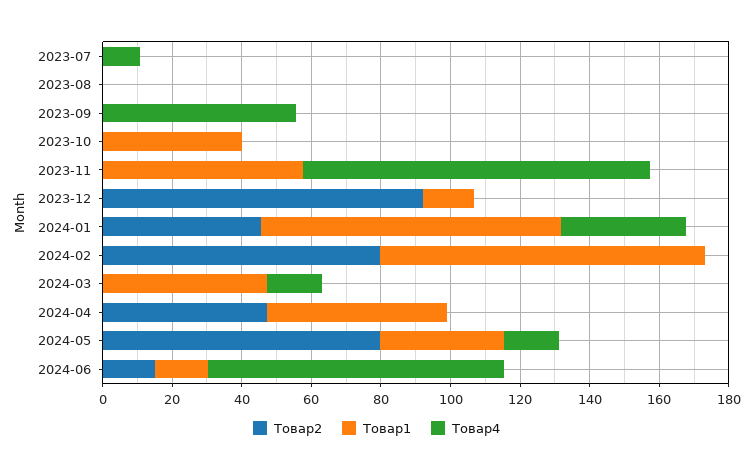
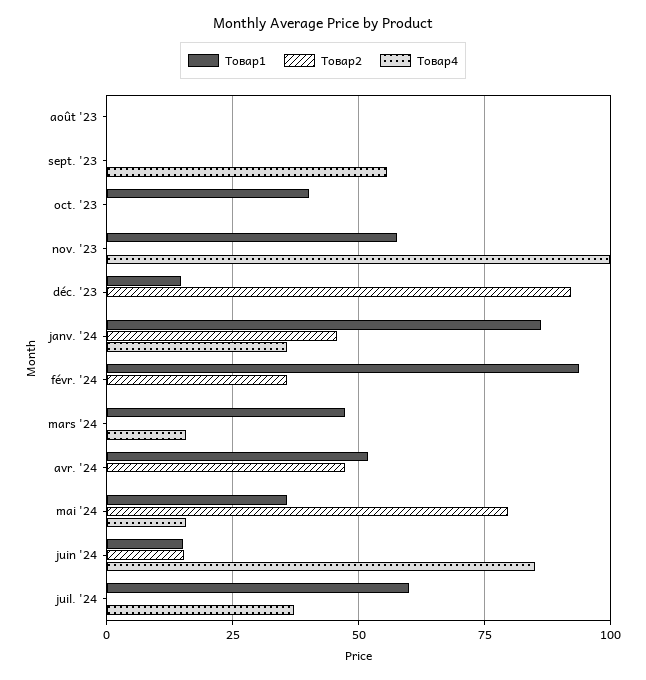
Товар2, 2023-07: 0 -> none
Товар1, 2023-07: 0 -> none
Товар4, 2023-07: 10 -> none
Товар2, 2024-02: 80 -> 35
Товар1, juil. '24: none -> 60
Товар2, juil. '24: none -> 0
Товар4, juil. '24: none -> 37.5

